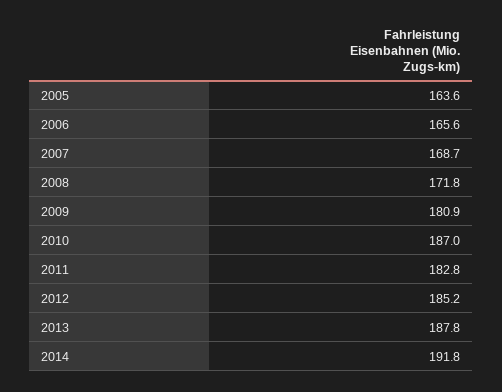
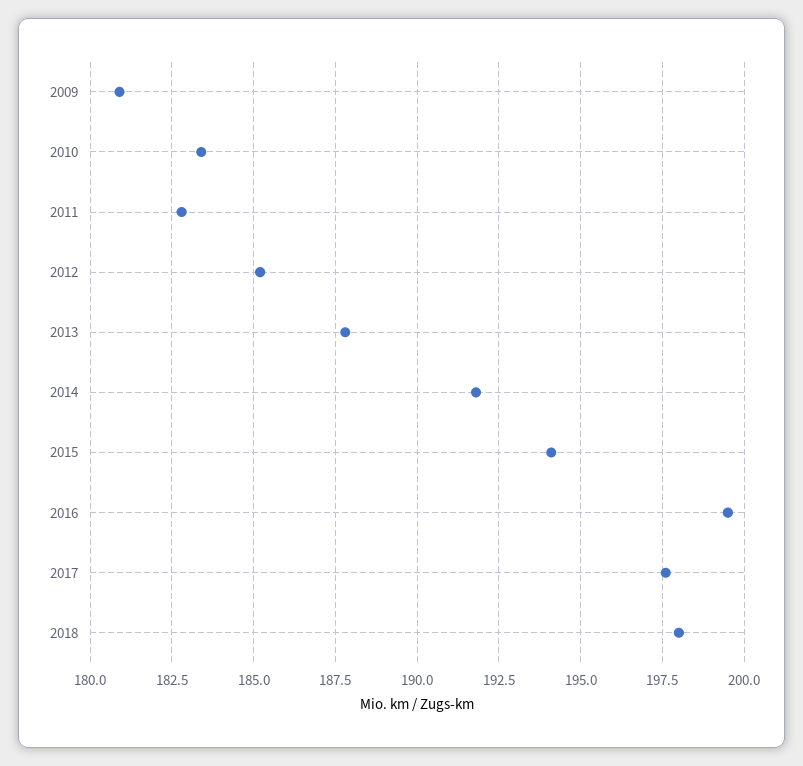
2005: 163.6 -> none
2006: 165.6 -> none
2007: 168.7 -> none
2008: 171.8 -> none
2010: 187 -> 183.5
2015: none -> 194
2016: none -> 199.5
2017: none -> 197.5
2018: none -> 198

